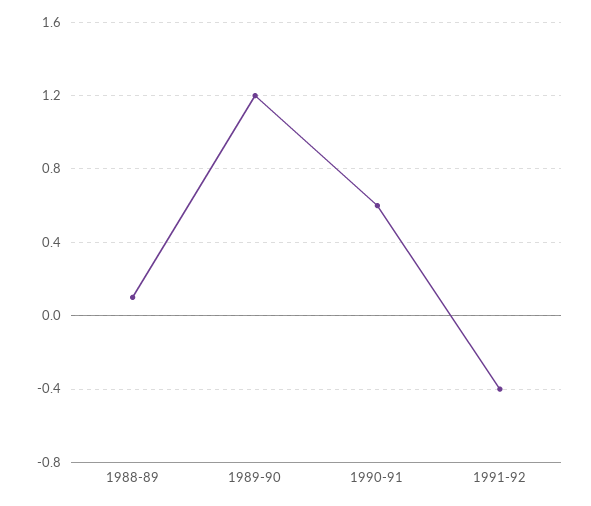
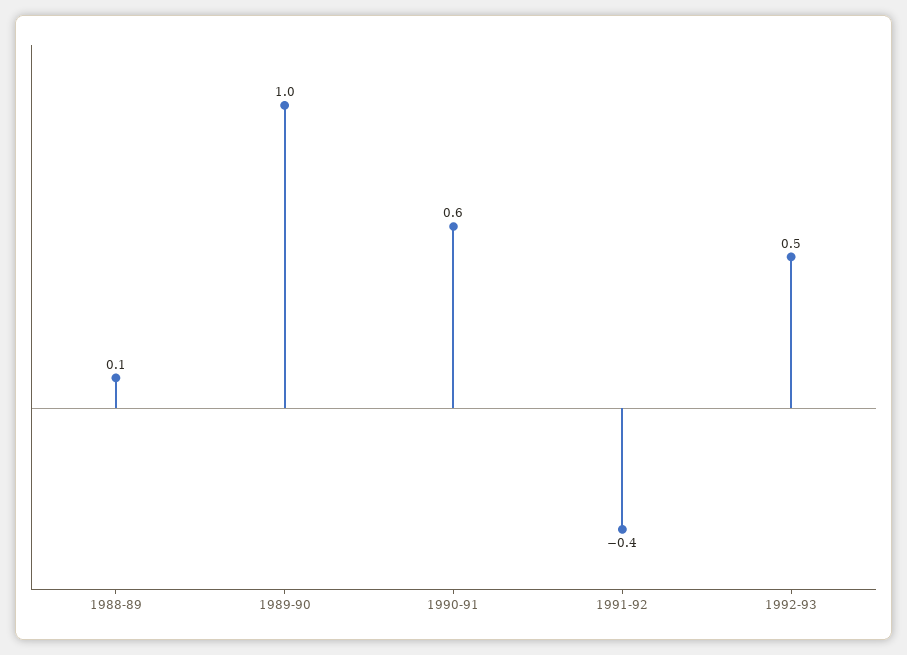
1989-90: 1.2 -> 1
1992-93: none -> 0.5

